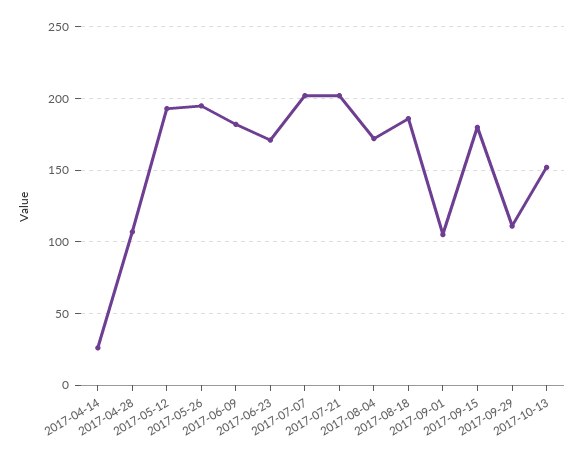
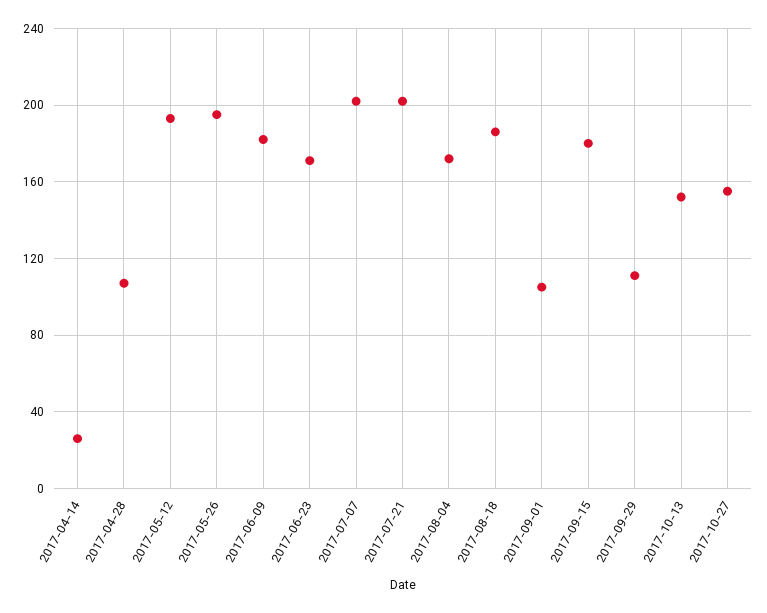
2017-10-27: none -> 155

